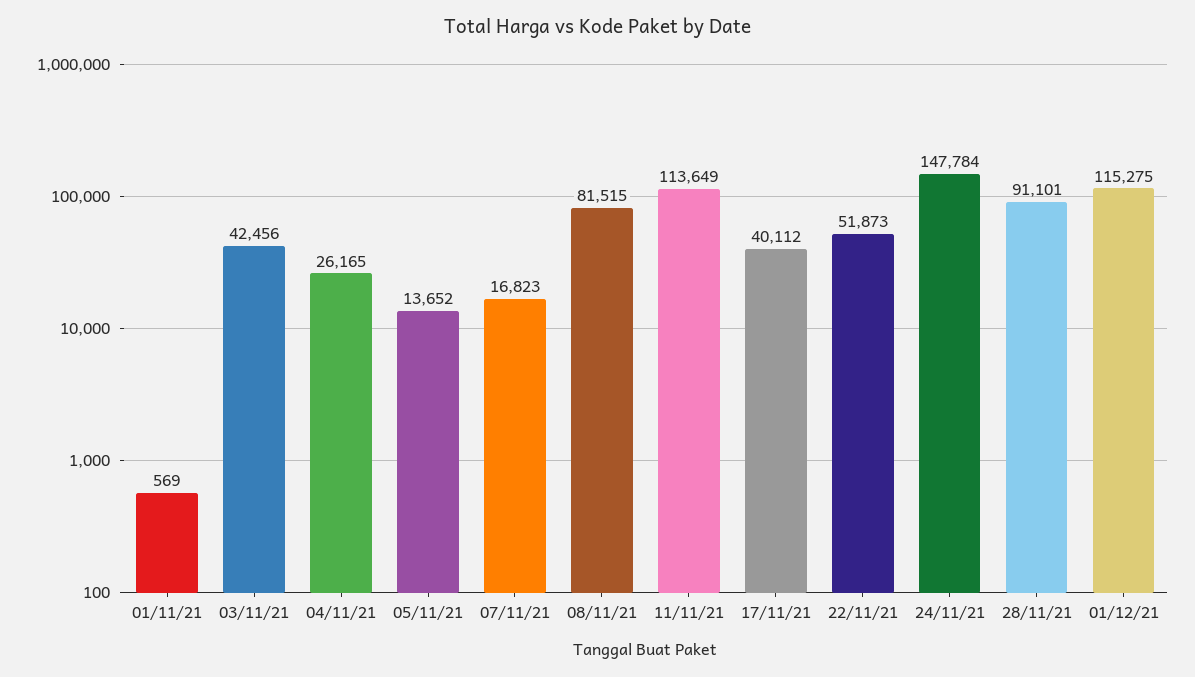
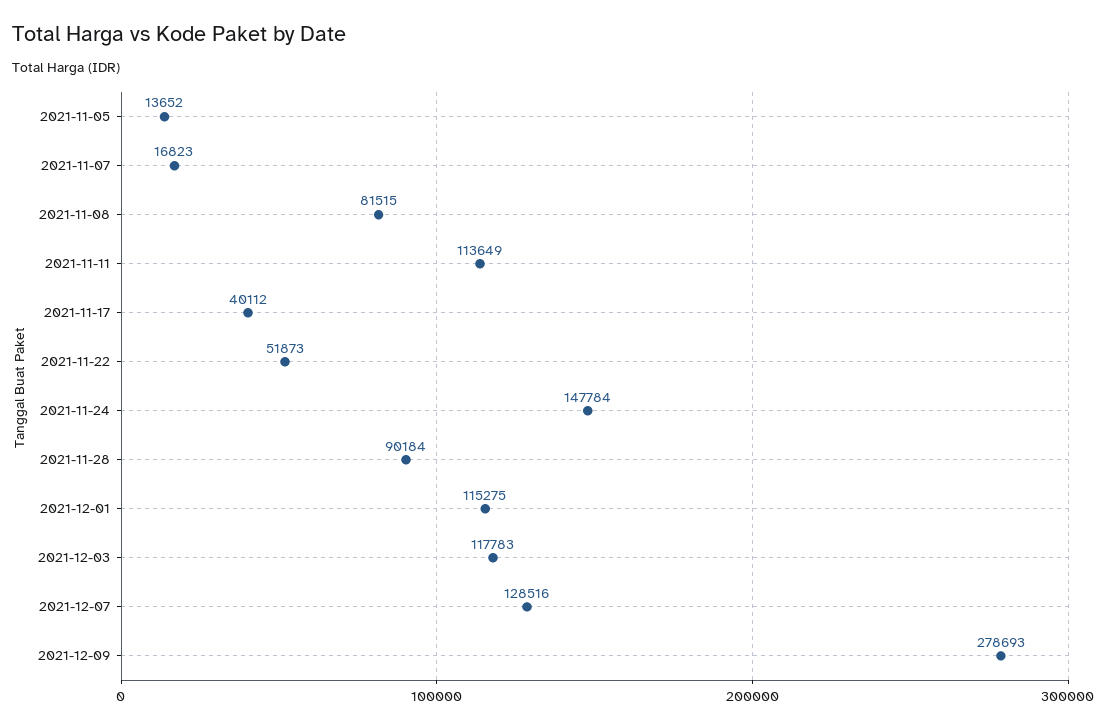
01/11/21: 569 -> none
03/11/21: 42456 -> none
04/11/21: 26165 -> none
28/11/21: 91101 -> 90184
2021-12-03: none -> 117783
2021-12-07: none -> 128516
2021-12-09: none -> 278693

